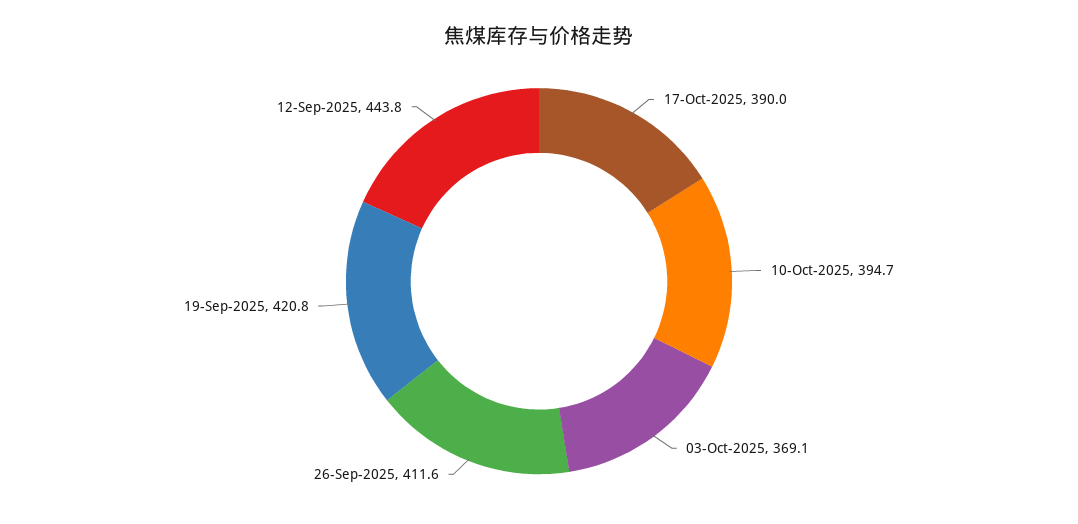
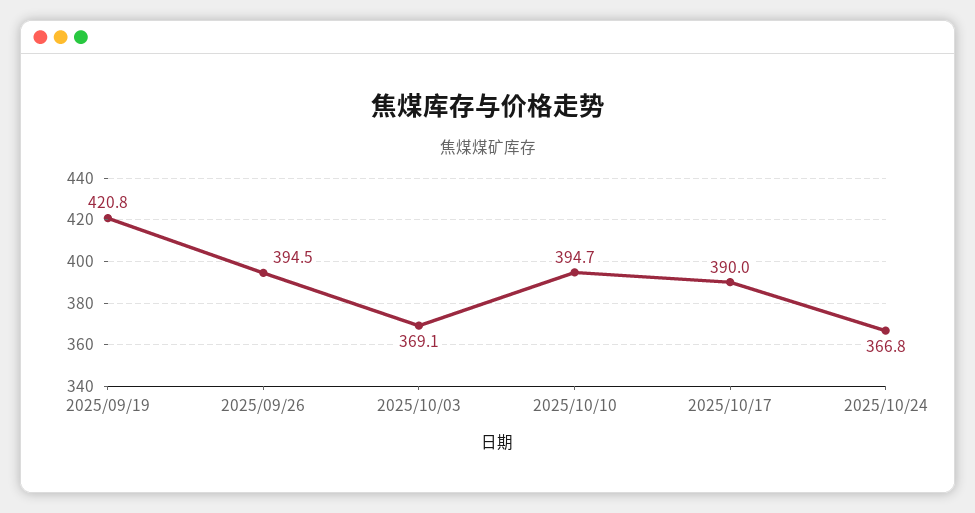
26-Sep-2025: 411.6 -> 394.5
12-Sep-2025: 443.8 -> none
2025/10/24: none -> 366.8

